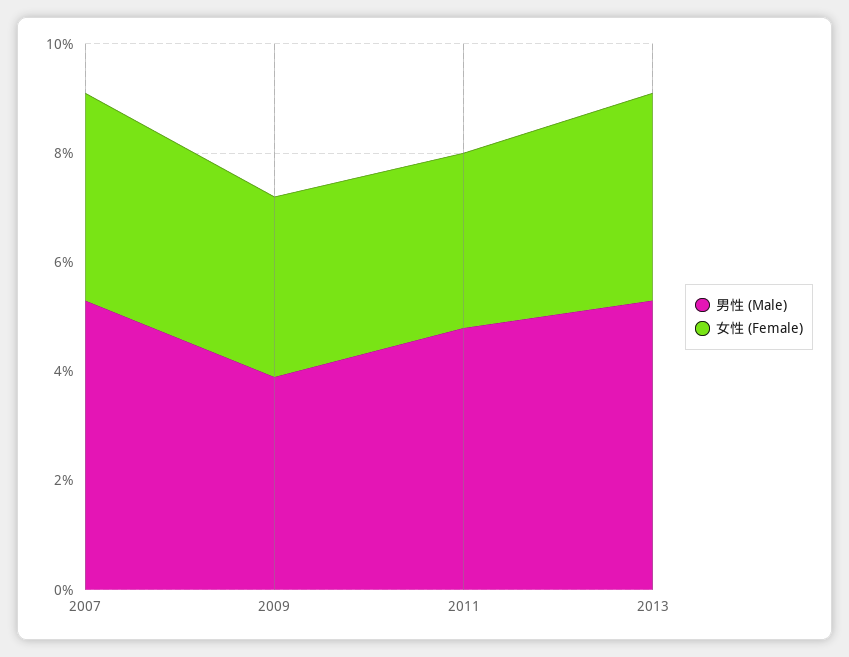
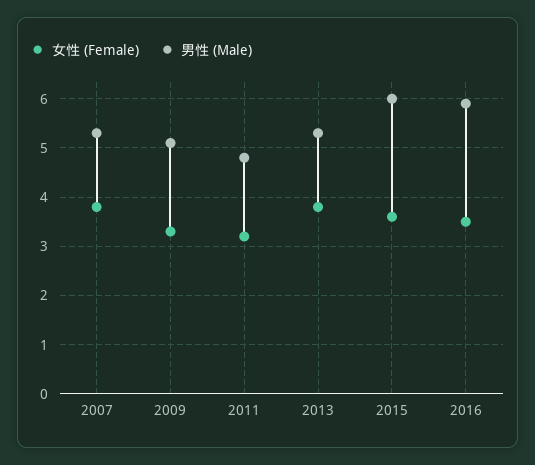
男性 (Male), 2009: 4 -> 5
女性 (Female), 2015: none -> 3.5
男性 (Male), 2015: none -> 6
女性 (Female), 2016: none -> 3.5
男性 (Male), 2016: none -> 6

